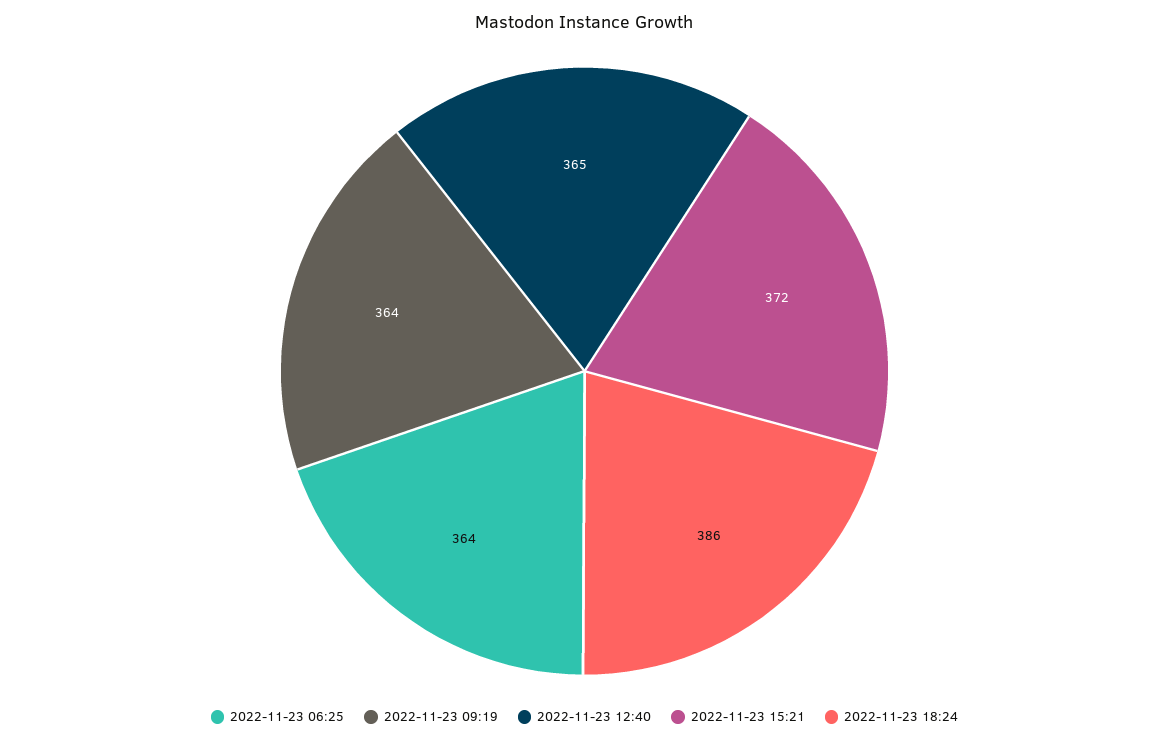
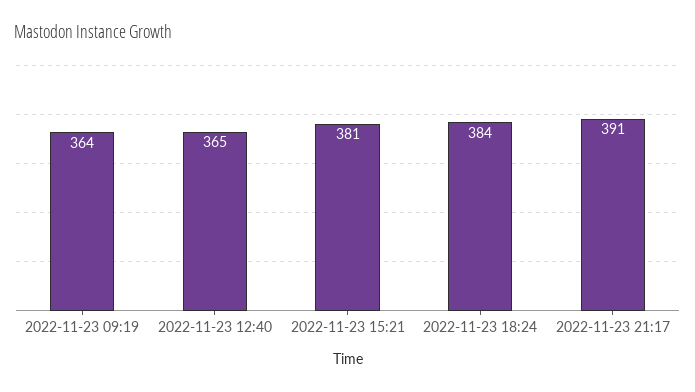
2022-11-23 06:25: 364 -> none
2022-11-23 15:21: 372 -> 381
2022-11-23 18:24: 386 -> 384
2022-11-23 21:17: none -> 391

